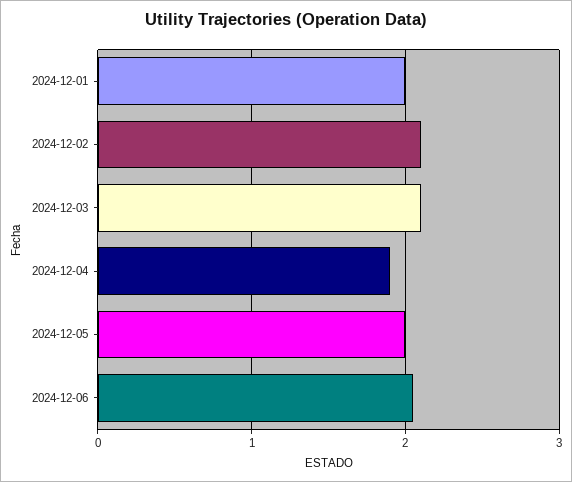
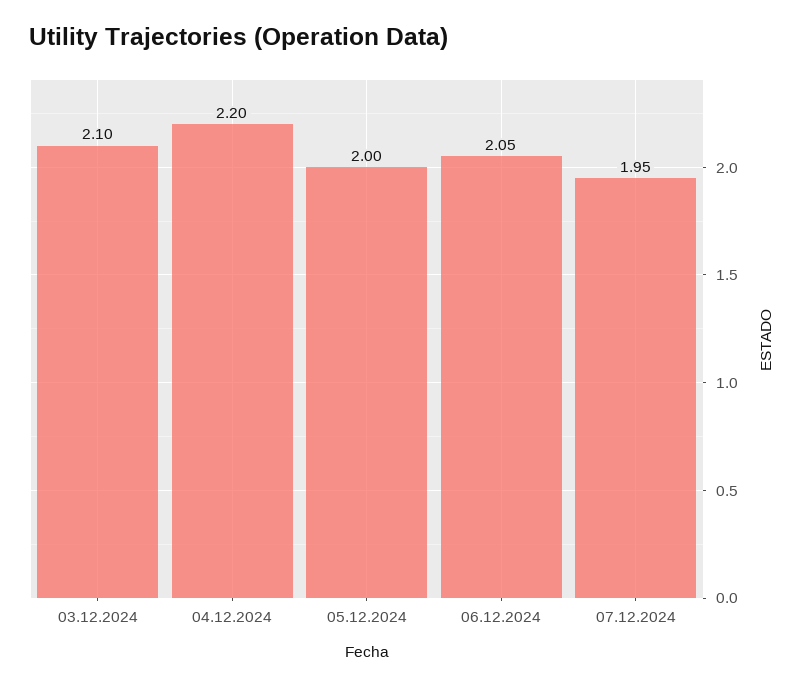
2024-12-01: 2 -> none
2024-12-02: 2.1 -> none
2024-12-04: 1.9 -> 2.2
07.12.2024: none -> 1.95

